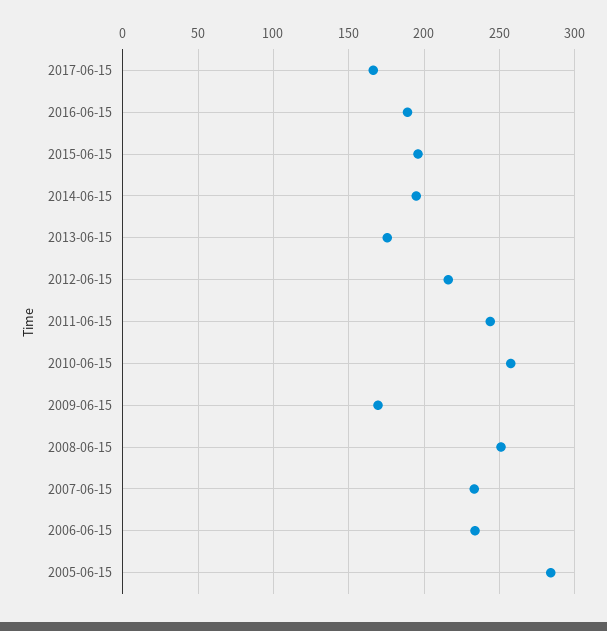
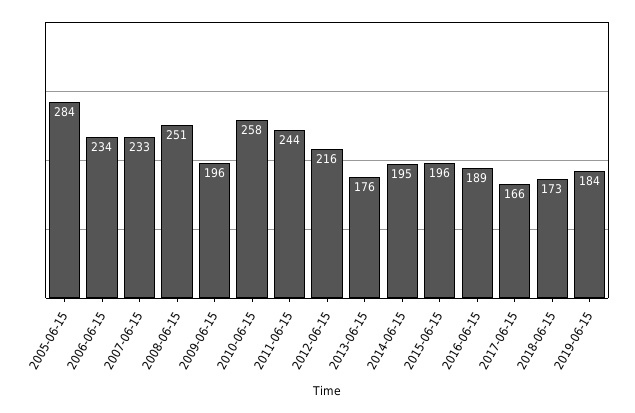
2009-06-15: 170 -> 196
2018-06-15: none -> 173
2019-06-15: none -> 184

